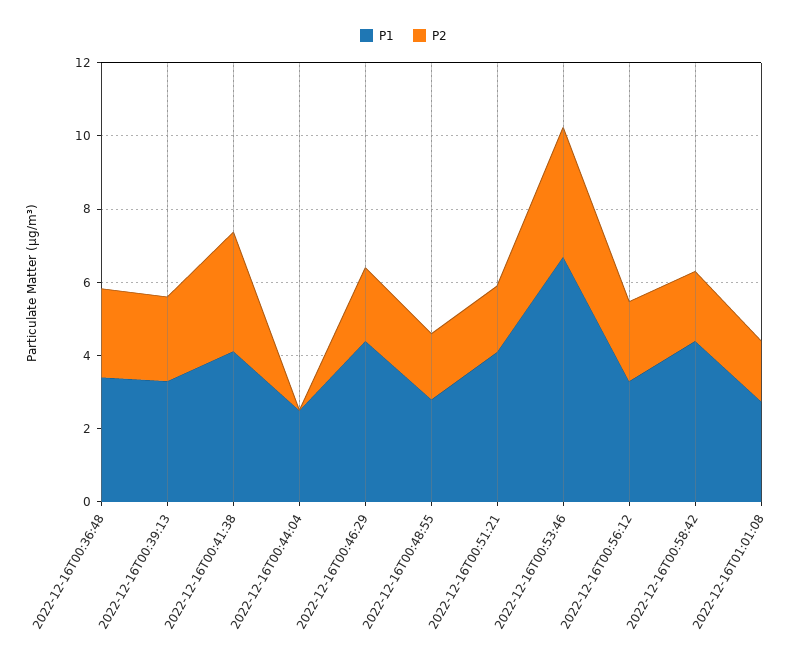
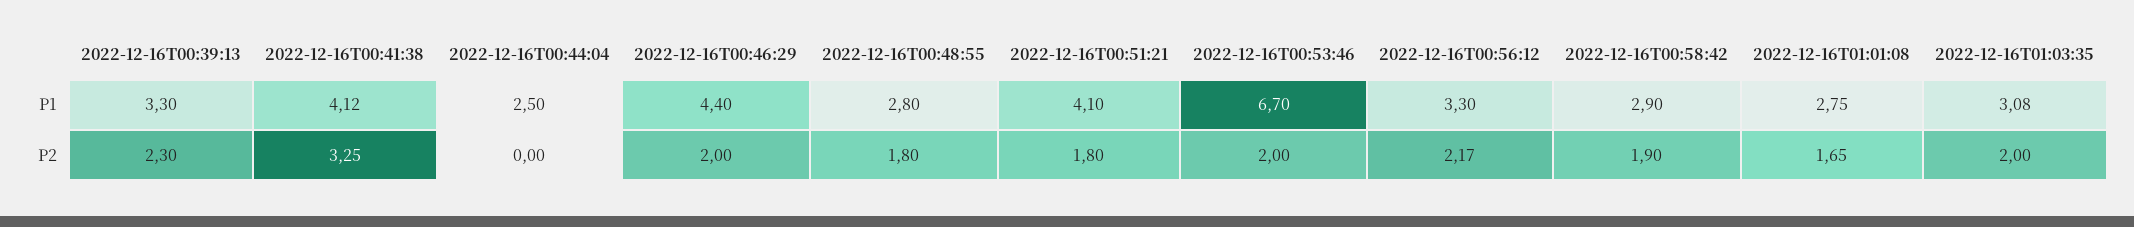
P1, 2022-12-16T00:36:48: 3.5 -> none
P2, 2022-12-16T00:36:48: 2.5 -> none
P2, 2022-12-16T00:53:46: 3.5 -> 2
P1, 2022-12-16T00:58:42: 4.5 -> 2.9
P1, 2022-12-16T01:03:35: none -> 3.08
P2, 2022-12-16T01:03:35: none -> 2

